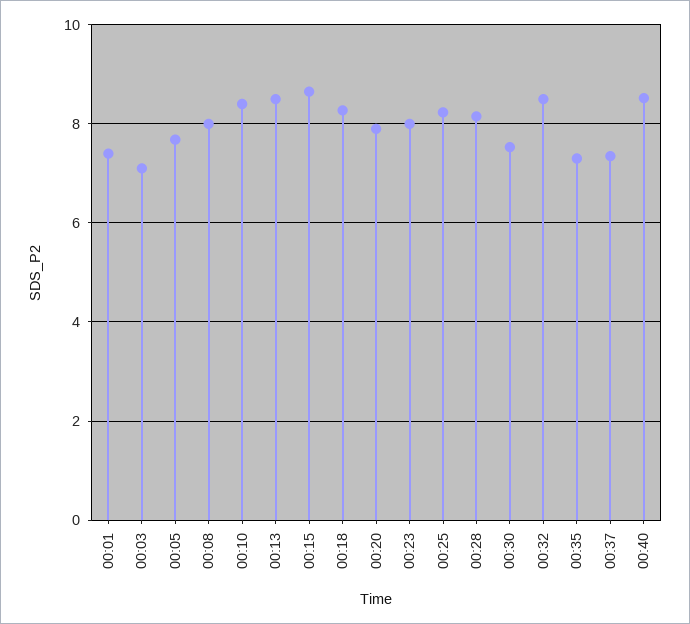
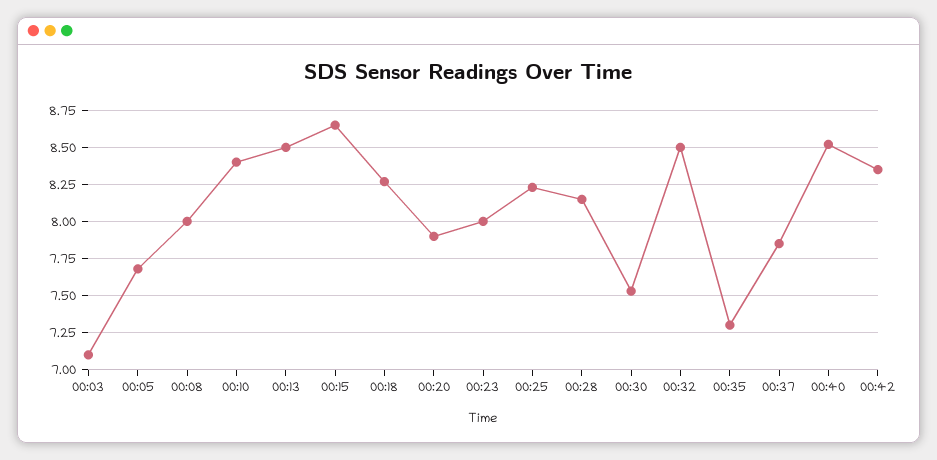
00:01: 7.4 -> none
00:37: 7.4 -> 7.85
00:42: none -> 8.35

